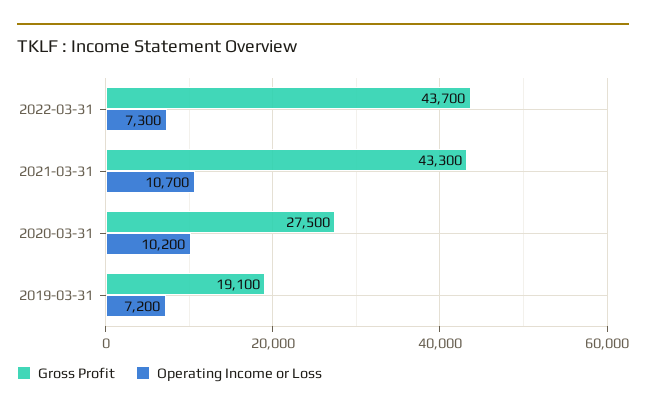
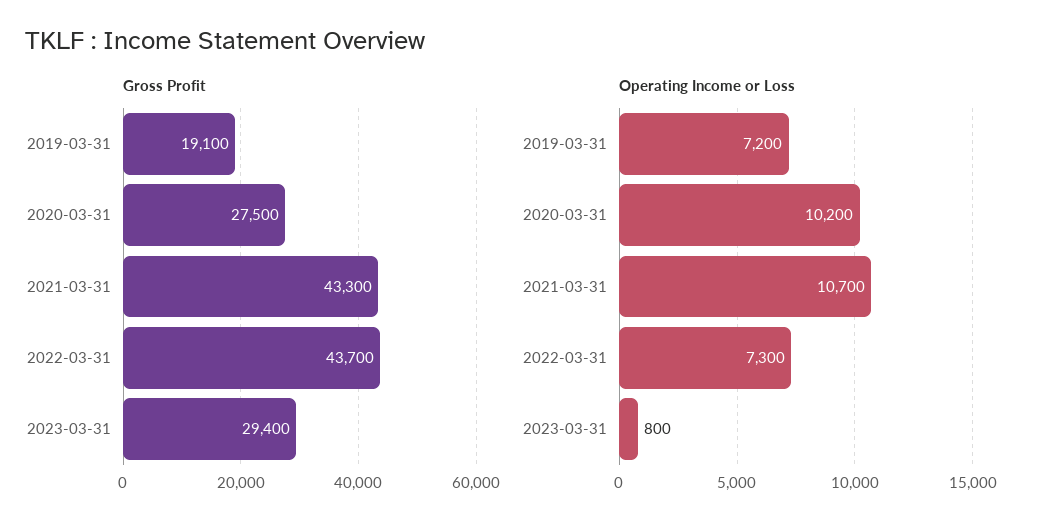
Gross Profit, 2023-03-31: none -> 29400
Operating Income or Loss, 2023-03-31: none -> 800

